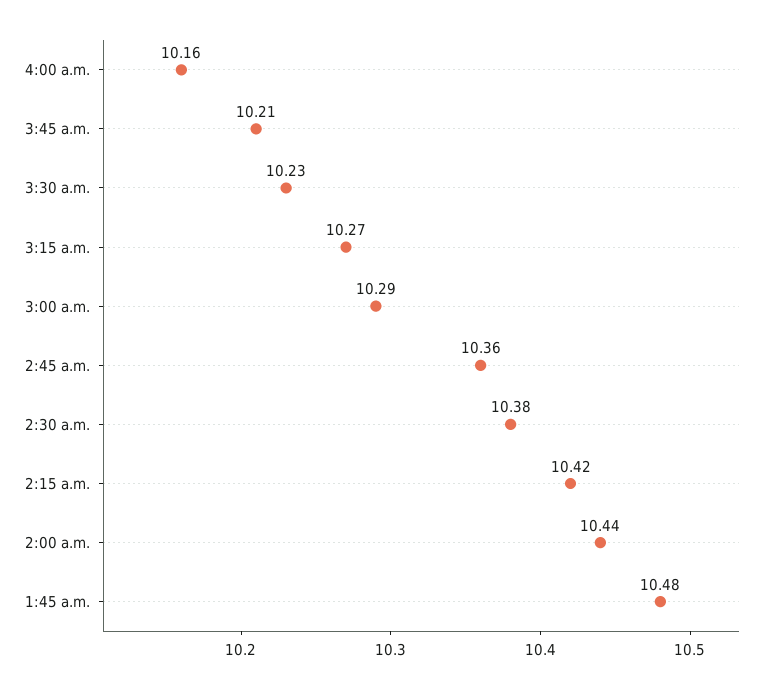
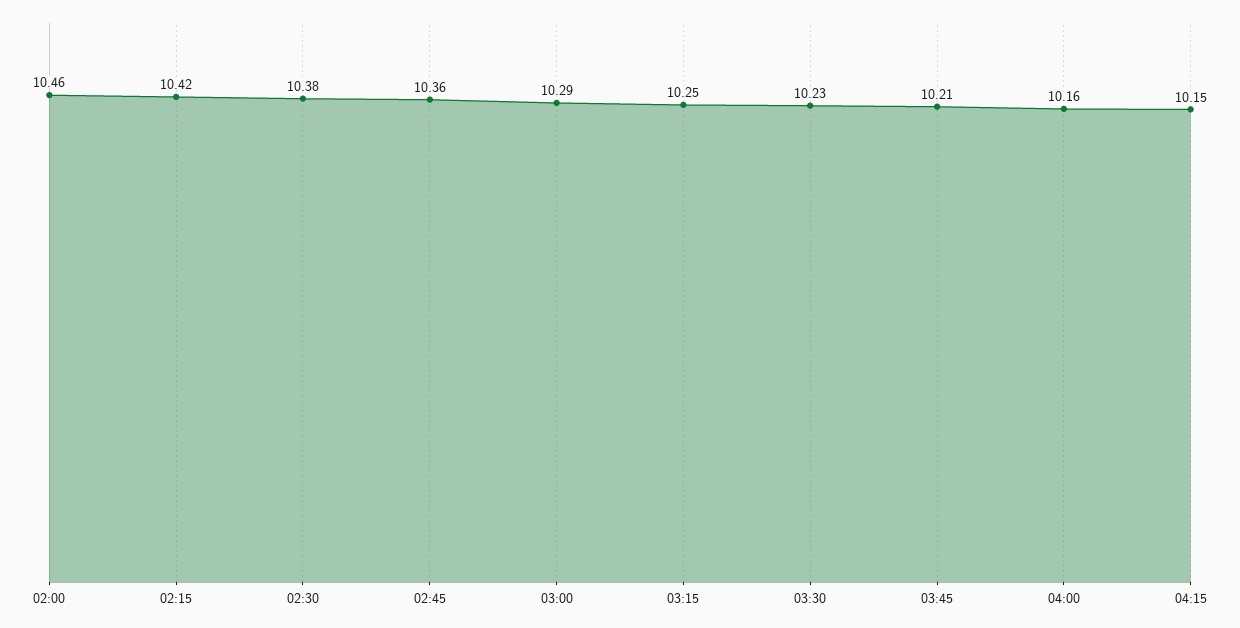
3:15 a.m.: 10.27 -> 10.25
2:00 a.m.: 10.44 -> 10.46
1:45 a.m.: 10.48 -> none
04:15: none -> 10.15

